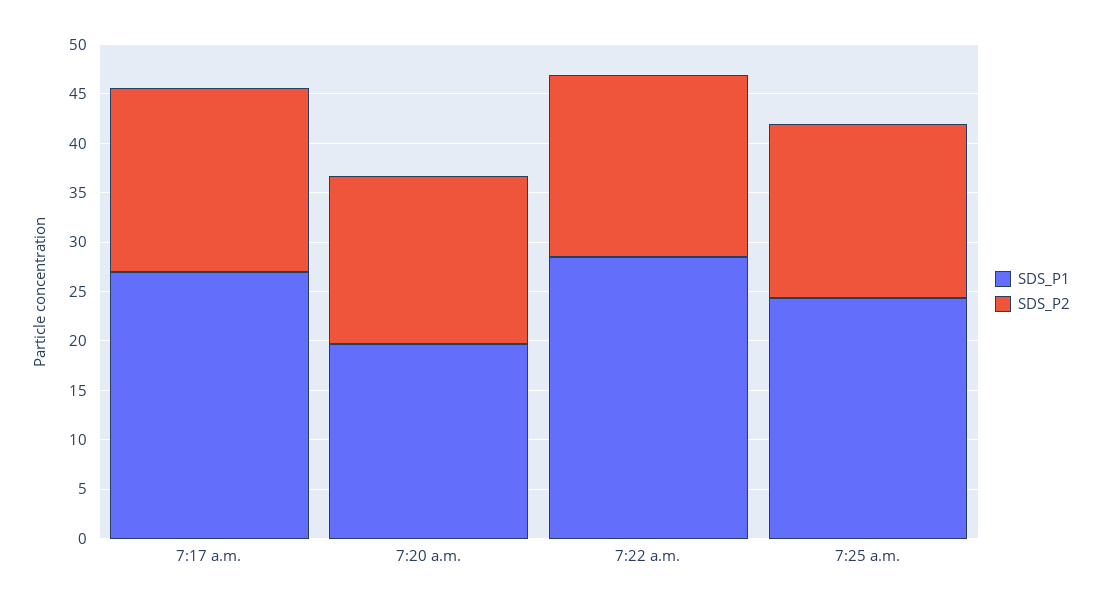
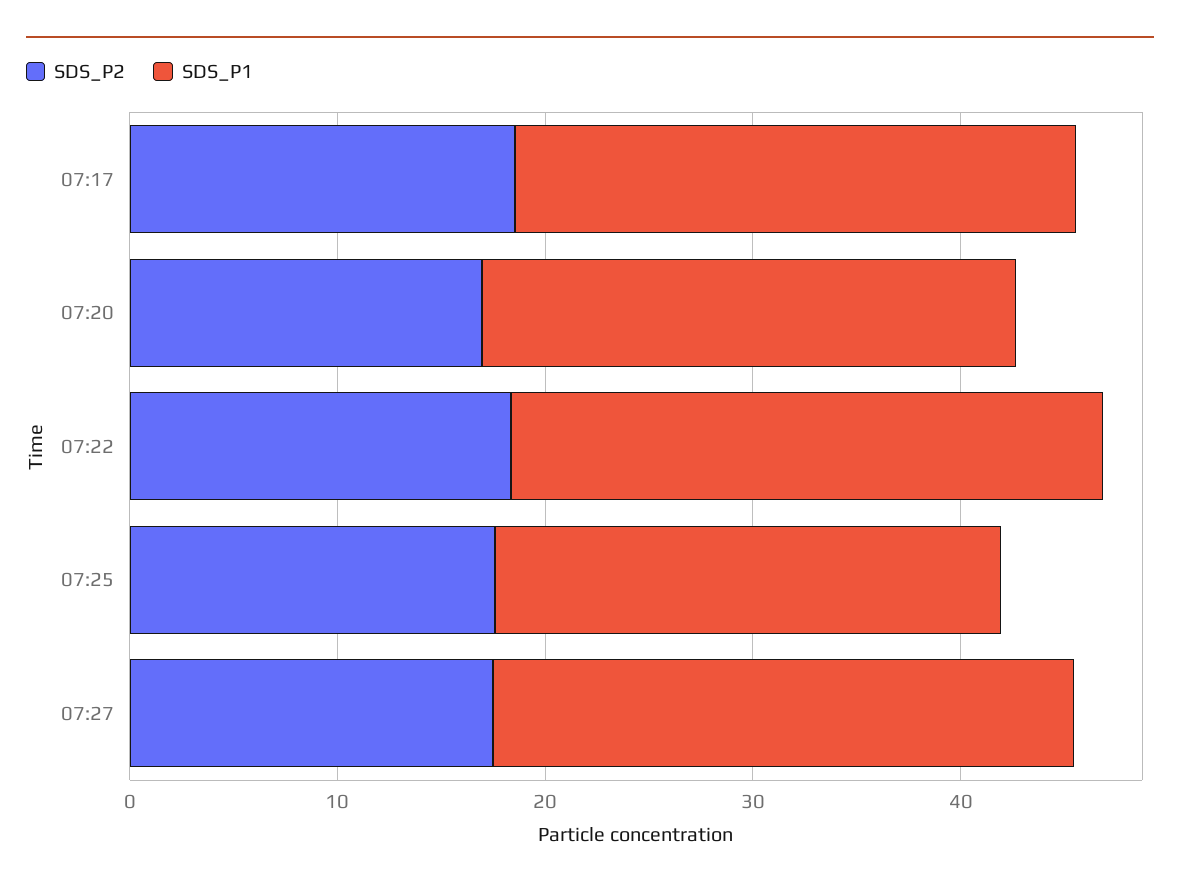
SDS_P1, 7:20 a.m.: 20 -> 26
SDS_P2, 07:27: none -> 18
SDS_P1, 07:27: none -> 28

